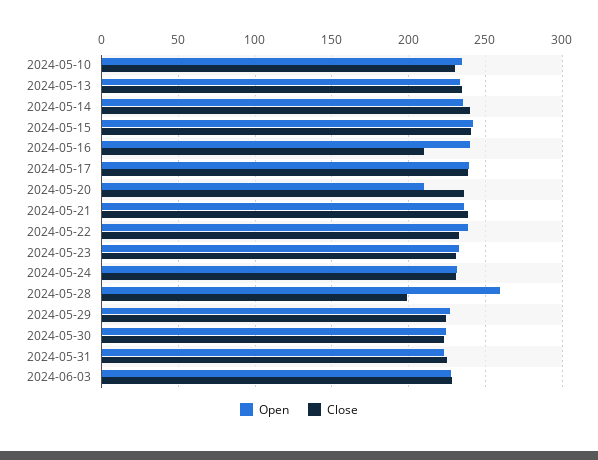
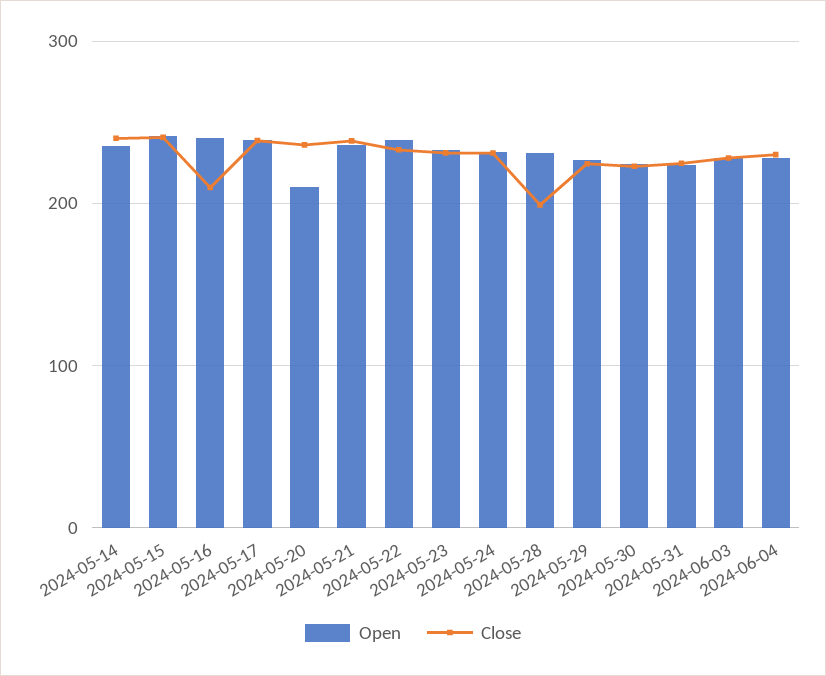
Open, 2024-05-10: 235 -> none
Close, 2024-05-10: 230 -> none
Open, 2024-05-13: 235 -> none
Close, 2024-05-13: 235 -> none
Open, 2024-05-28: 260 -> 230
Open, 2024-06-04: none -> 230
Close, 2024-06-04: none -> 230

